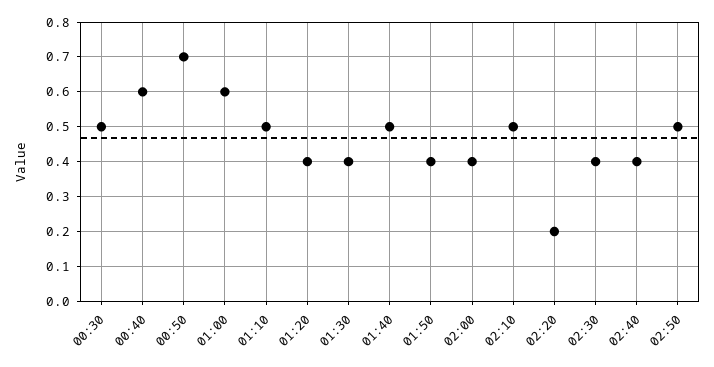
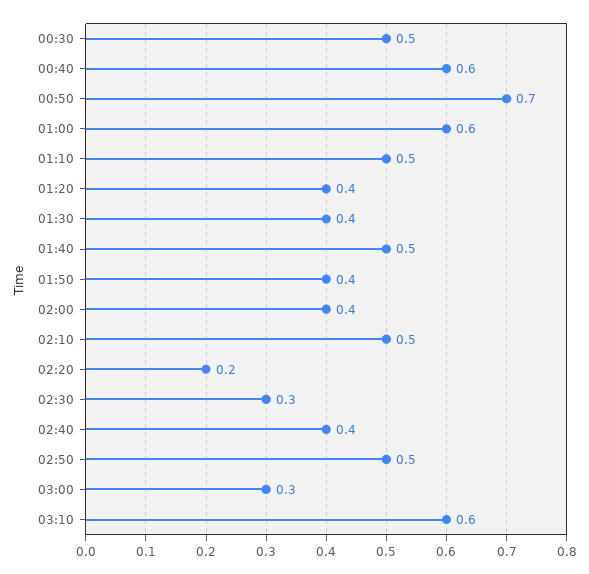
02:30: 0.4 -> 0.3
03:00: none -> 0.3
03:10: none -> 0.6

